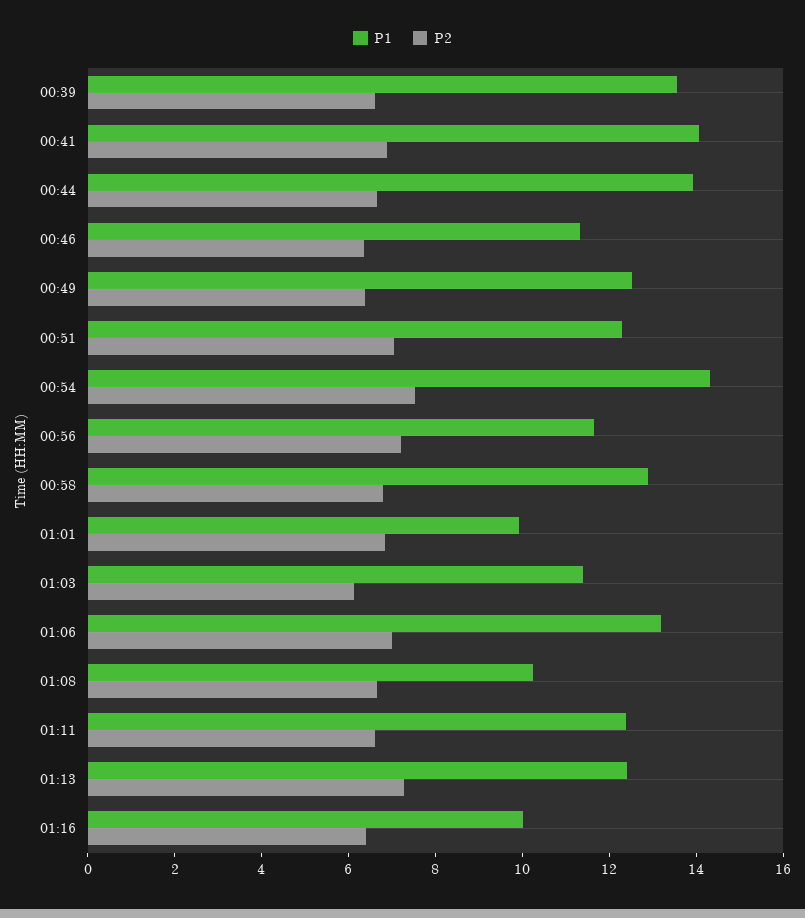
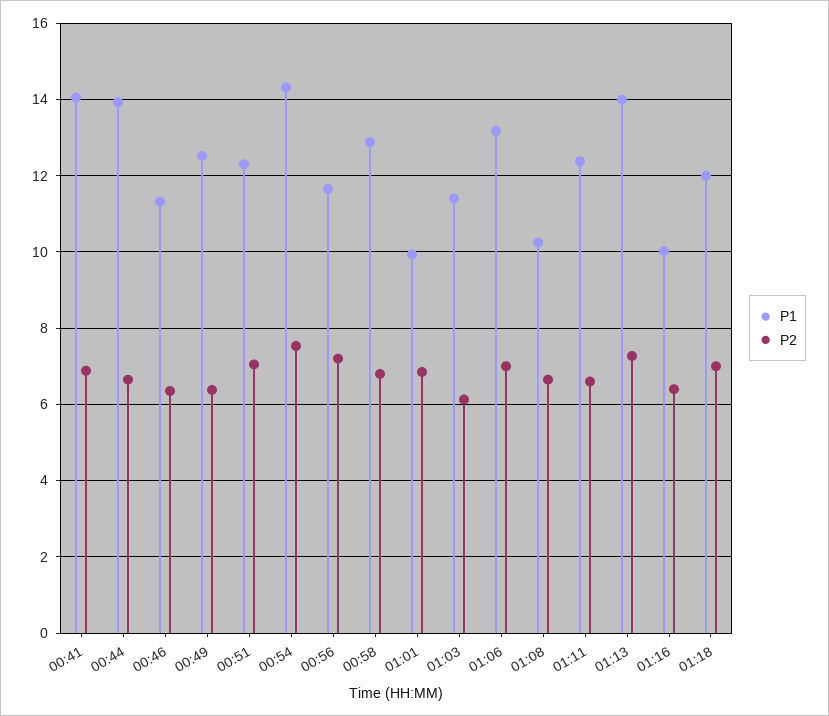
P1, 00:39: 13.5 -> none
P2, 00:39: 6.5 -> none
P1, 01:13: 12.5 -> 14
P1, 01:18: none -> 12
P2, 01:18: none -> 7

